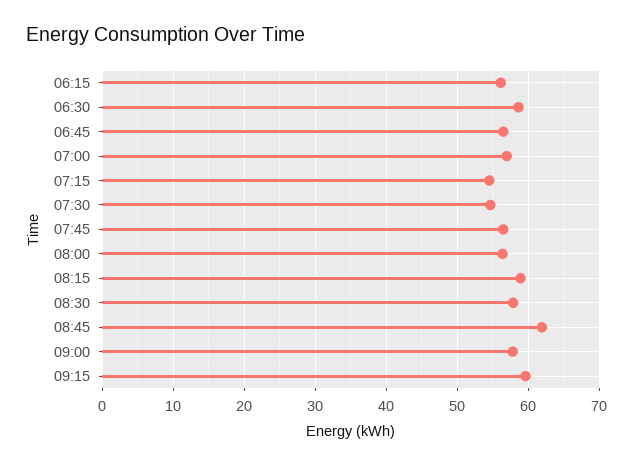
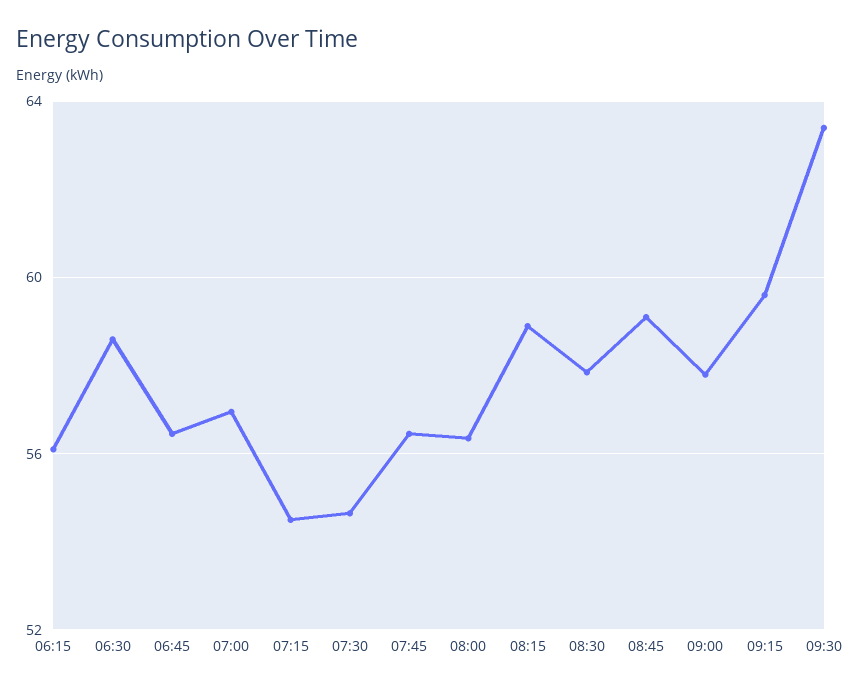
08:45: 62 -> 59
09:30: none -> 63.5

